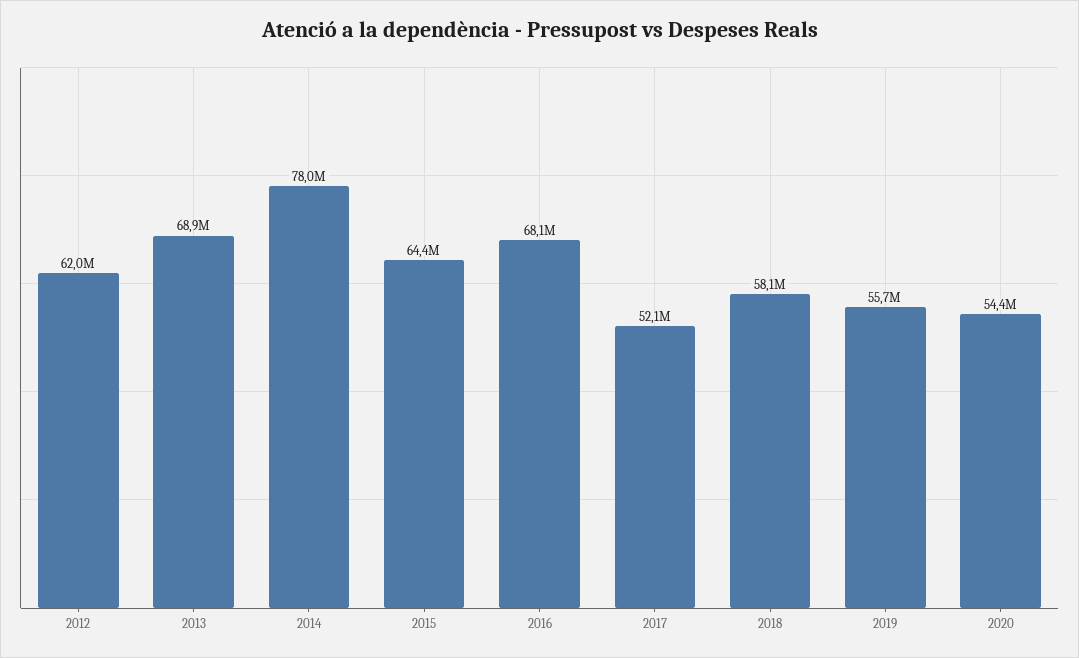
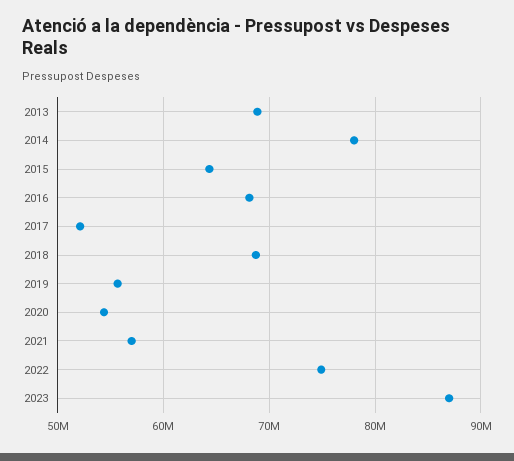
2012: 62000000 -> none
2018: 58100000 -> 69000000
2021: none -> 57000000
2022: none -> 75000000
2023: none -> 87000000

